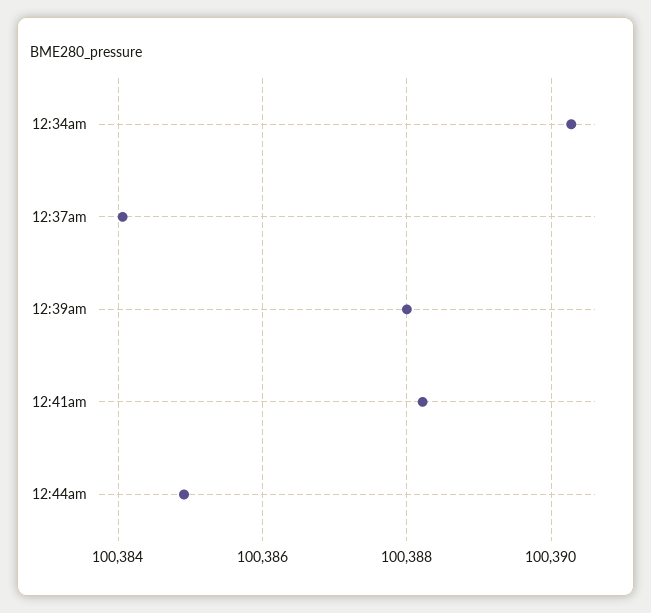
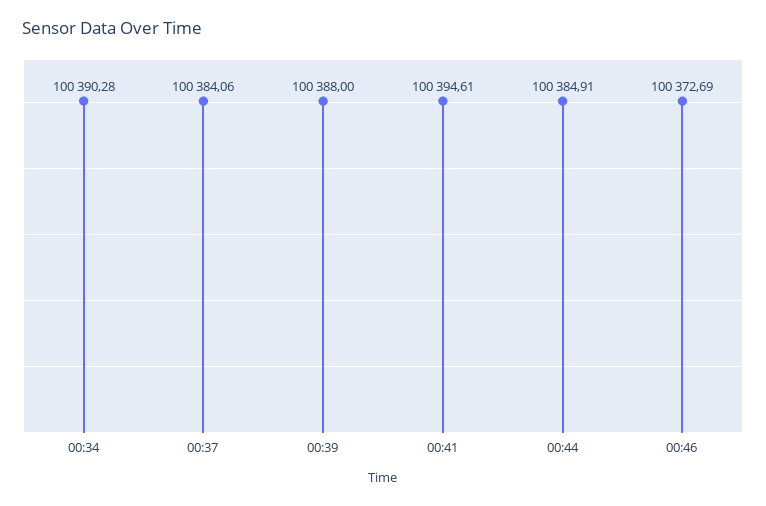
12:41am: 100388.2 -> 100394.61
00:46: none -> 100372.69

